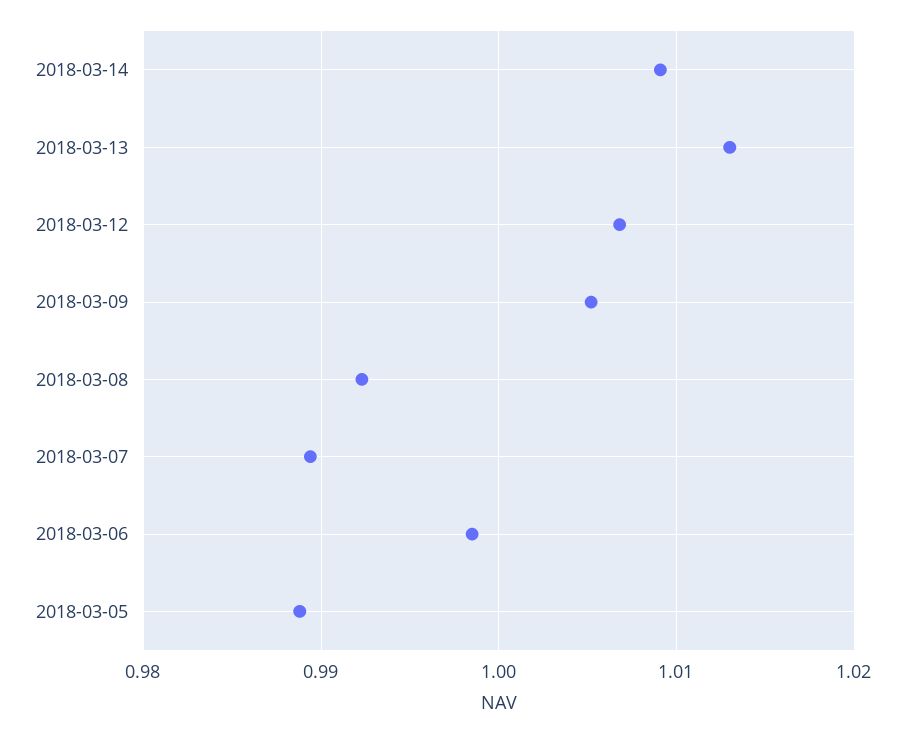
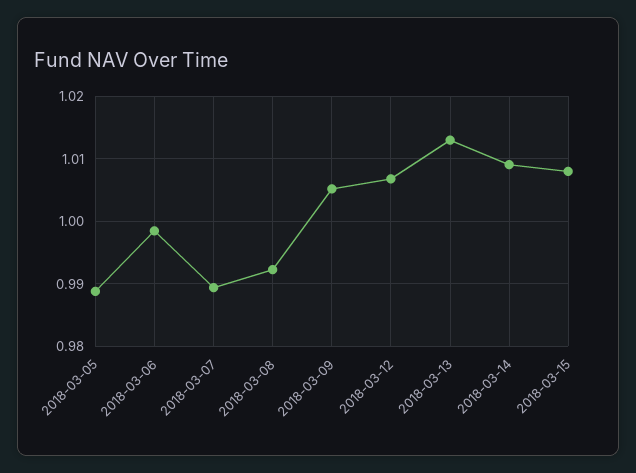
2018-03-15: none -> 1.008

